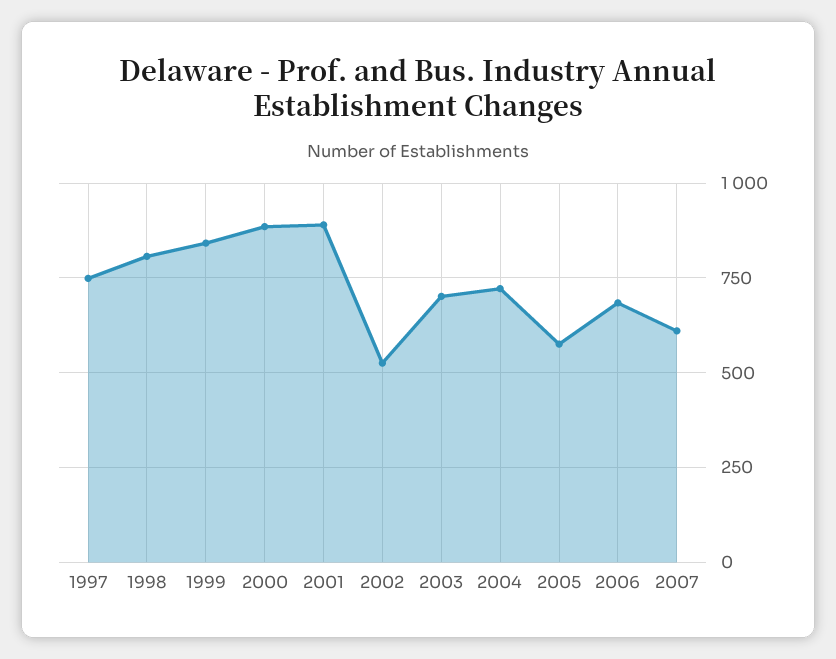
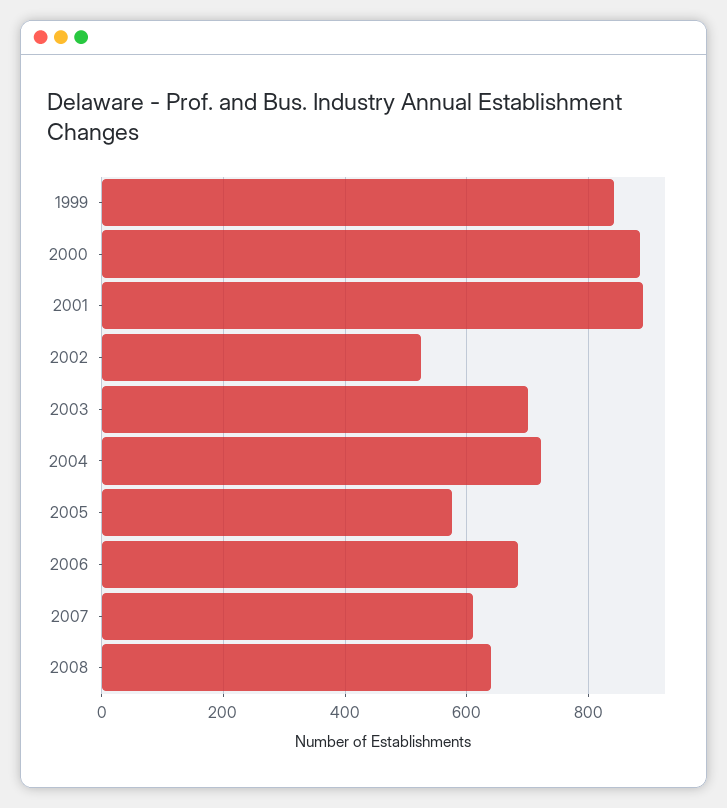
1997: 750 -> none
1998: 800 -> none
2008: none -> 640

